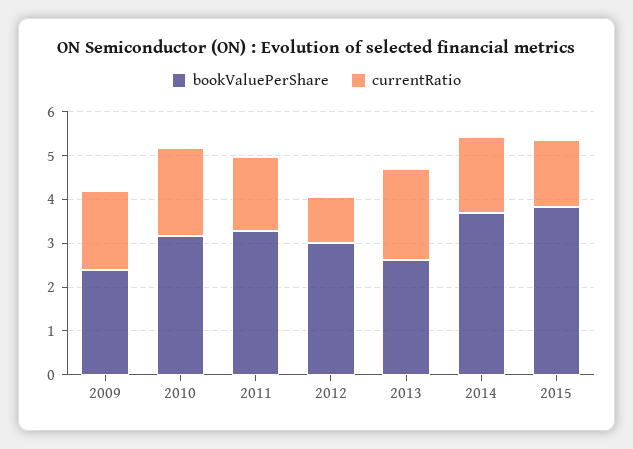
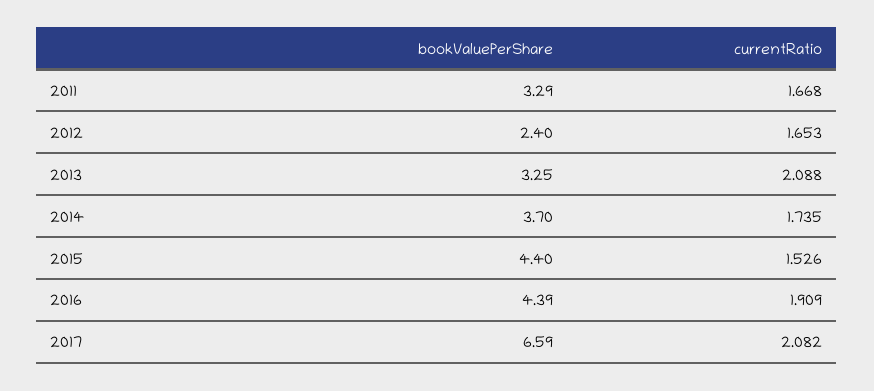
bookValuePerShare, 2009: 2.4 -> none
currentRatio, 2009: 1.8 -> none
bookValuePerShare, 2010: 3.2 -> none
currentRatio, 2010: 2 -> none
bookValuePerShare, 2012: 3 -> 2.4
currentRatio, 2012: 1 -> 1.653
bookValuePerShare, 2013: 2.6 -> 3.25
bookValuePerShare, 2015: 3.8 -> 4.4
bookValuePerShare, 2016: none -> 4.39
currentRatio, 2016: none -> 1.909
bookValuePerShare, 2017: none -> 6.59
currentRatio, 2017: none -> 2.082

